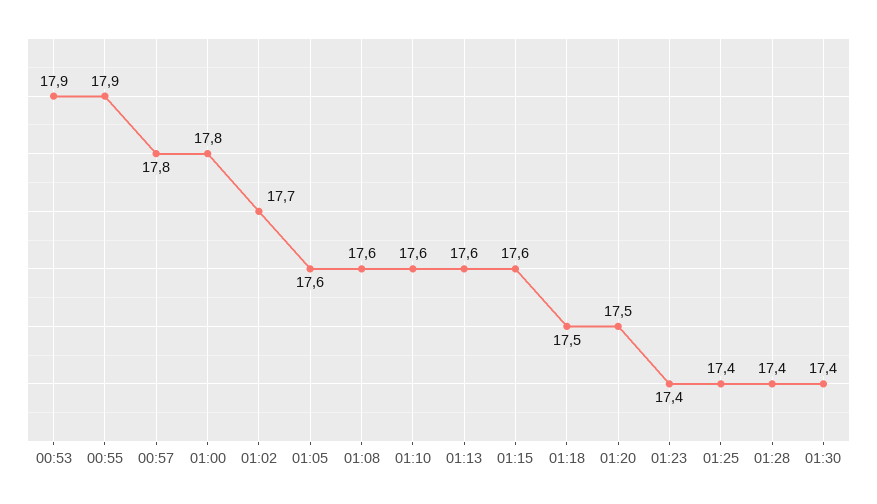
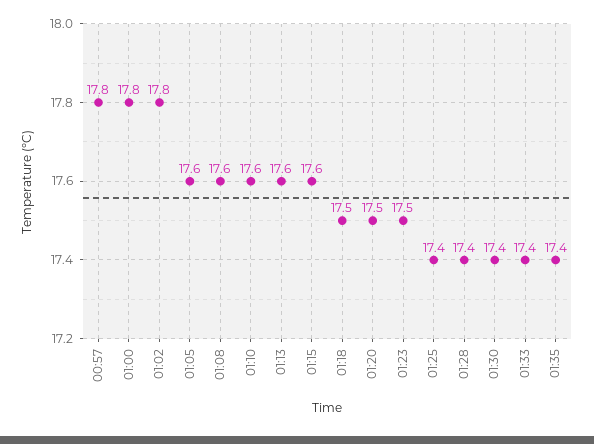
00:53: 17.9 -> none
00:55: 17.9 -> none
01:02: 17.7 -> 17.8
01:23: 17.4 -> 17.5
01:33: none -> 17.4
01:35: none -> 17.4

